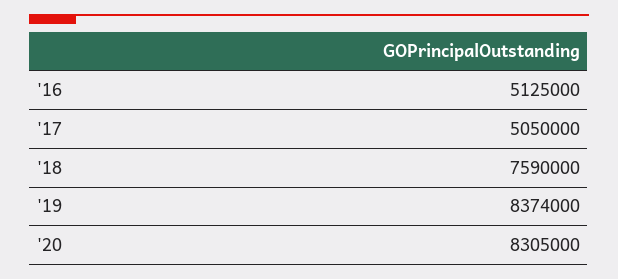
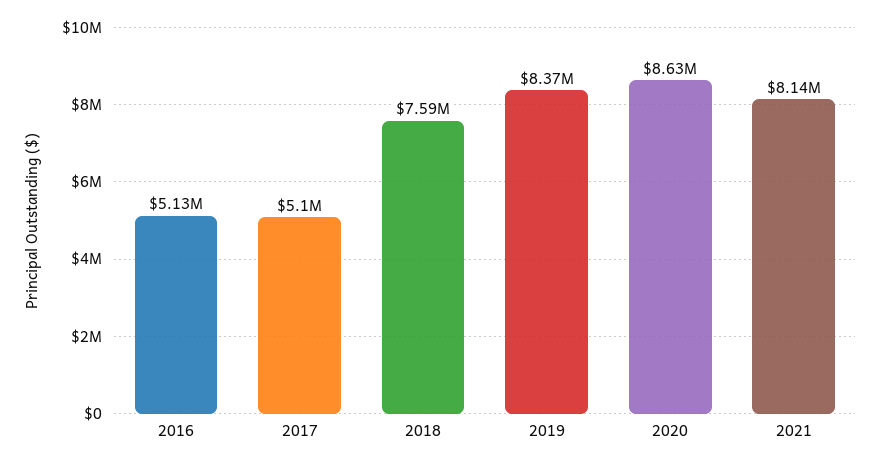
'17: 5050000 -> 5100000
'20: 8305000 -> 8630000
2021: none -> 8140000

